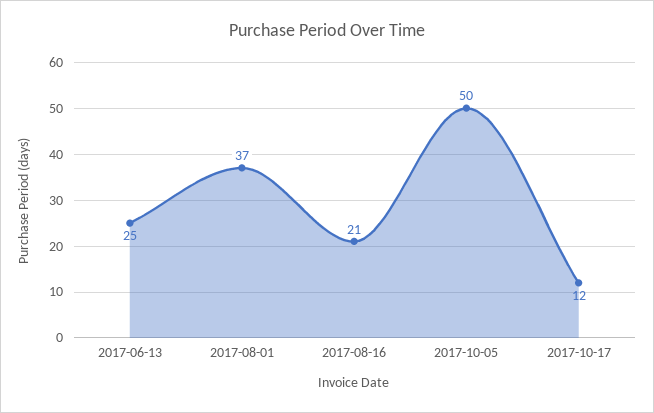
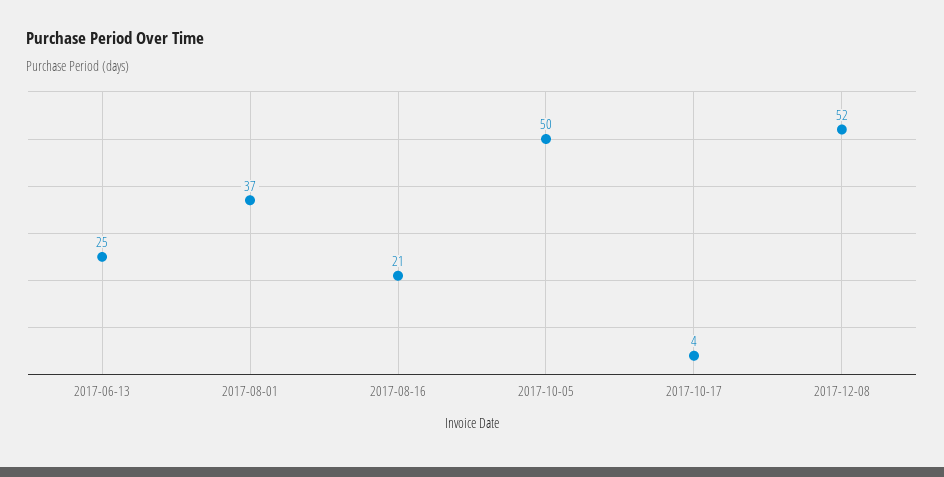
2017-10-17: 12 -> 4
2017-12-08: none -> 52

